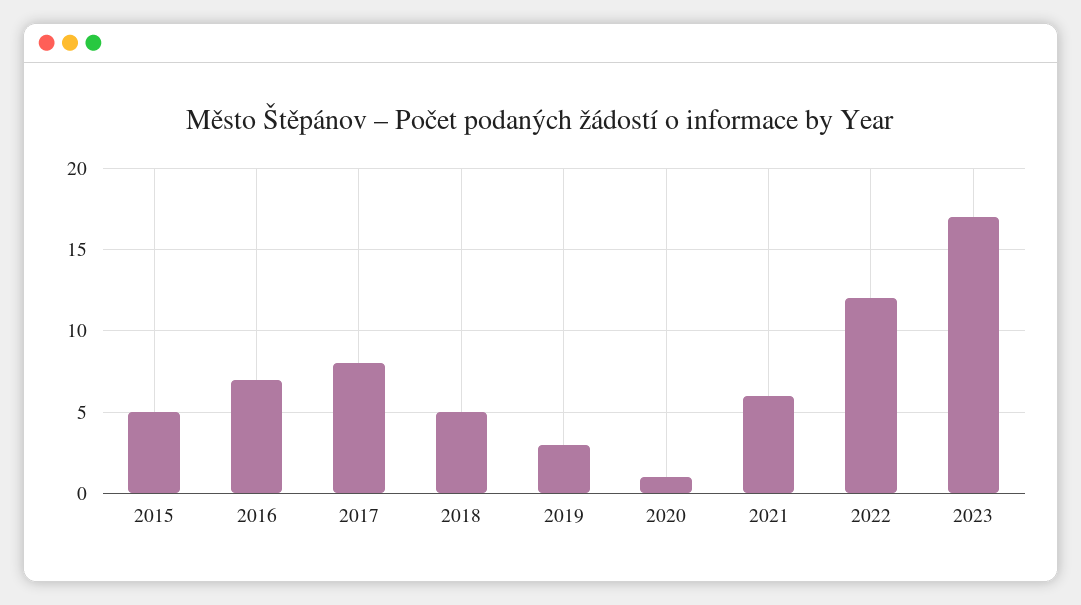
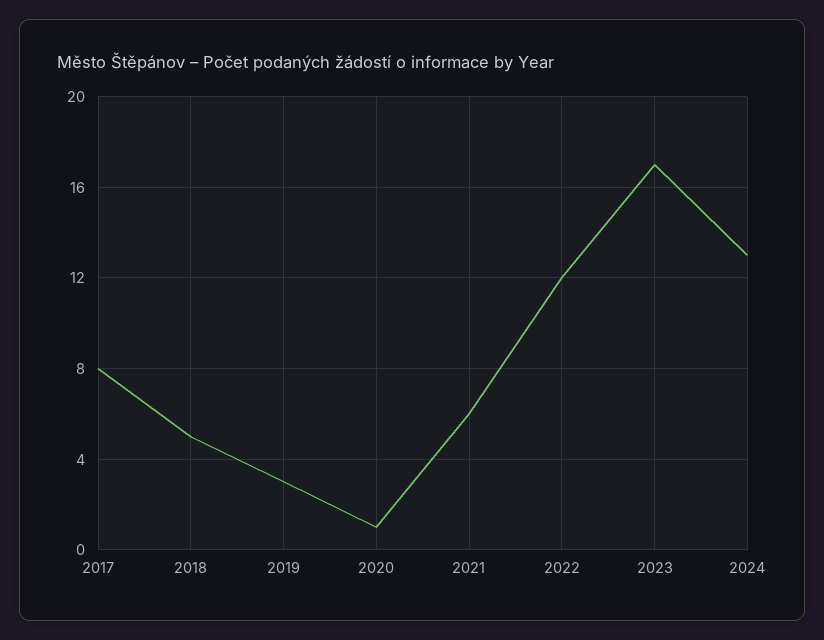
2015: 5 -> none
2016: 7 -> none
2024: none -> 13

